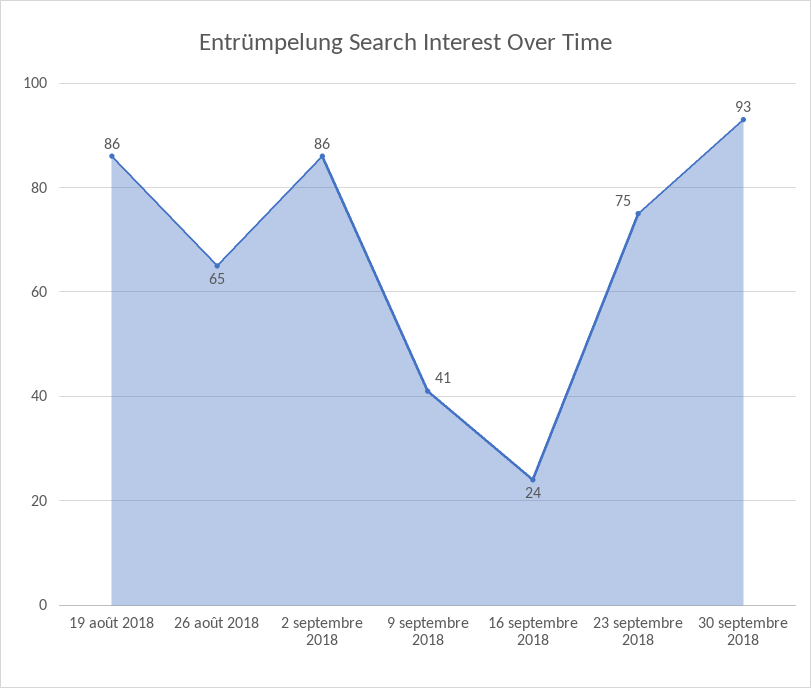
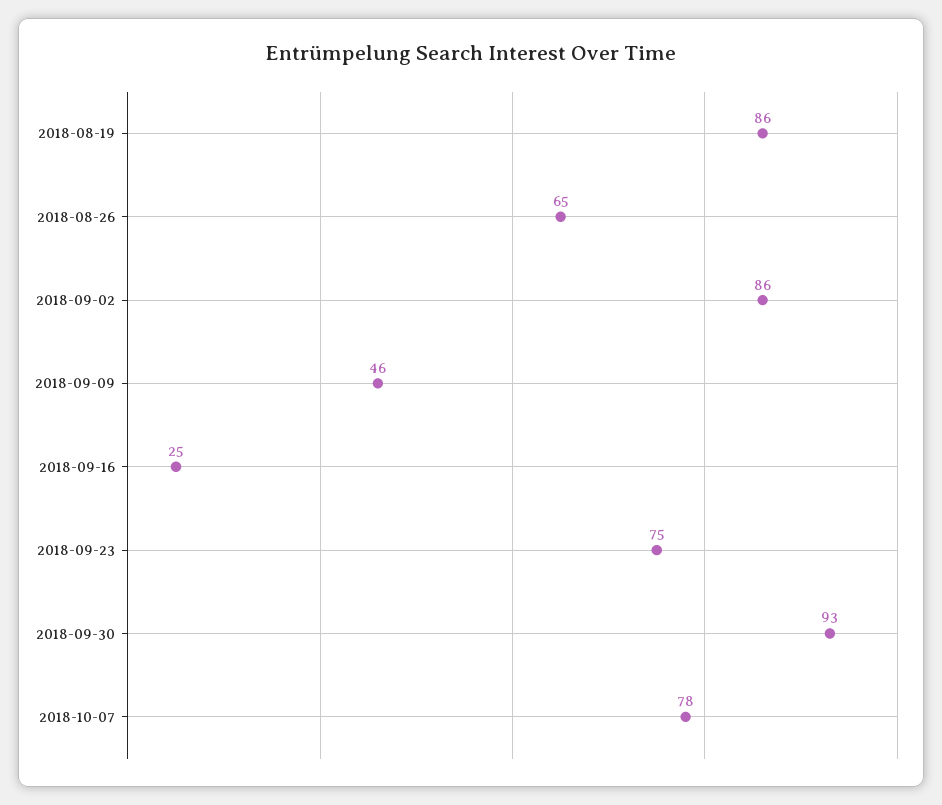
9 septembre 2018: 41 -> 46
16 septembre 2018: 24 -> 25
2018-10-07: none -> 78

